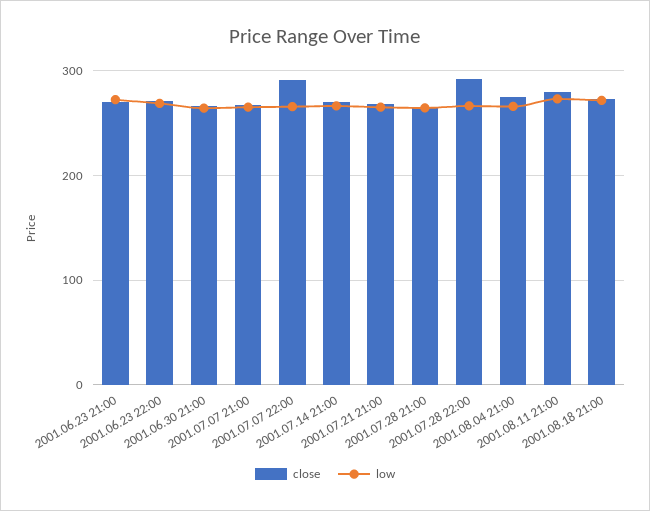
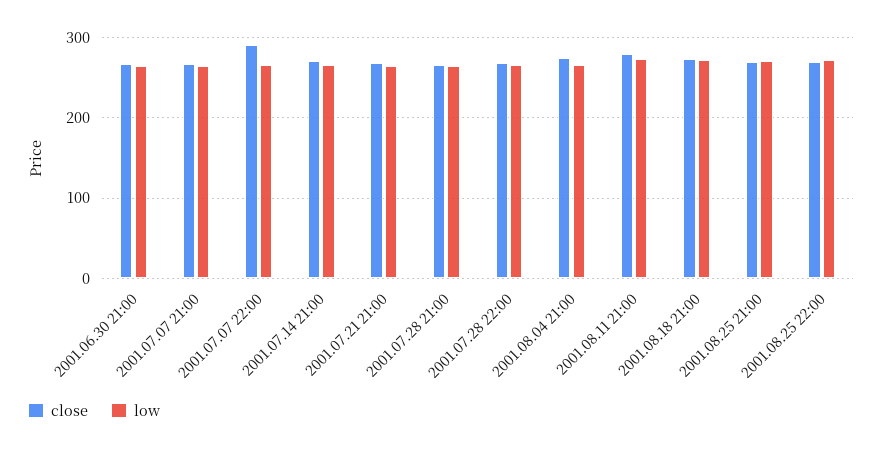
close, 2001.06.23 21:00: 270 -> none
low, 2001.06.23 21:00: 270 -> none
close, 2001.06.23 22:00: 270 -> none
low, 2001.06.23 22:00: 270 -> none
close, 2001.07.28 22:00: 290 -> 270
close, 2001.08.25 21:00: none -> 270
low, 2001.08.25 21:00: none -> 270
close, 2001.08.25 22:00: none -> 270
low, 2001.08.25 22:00: none -> 270

